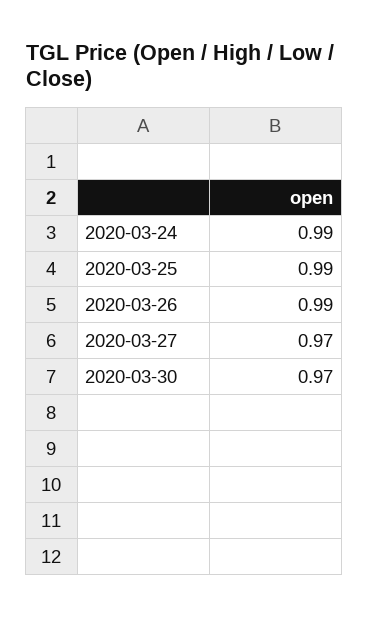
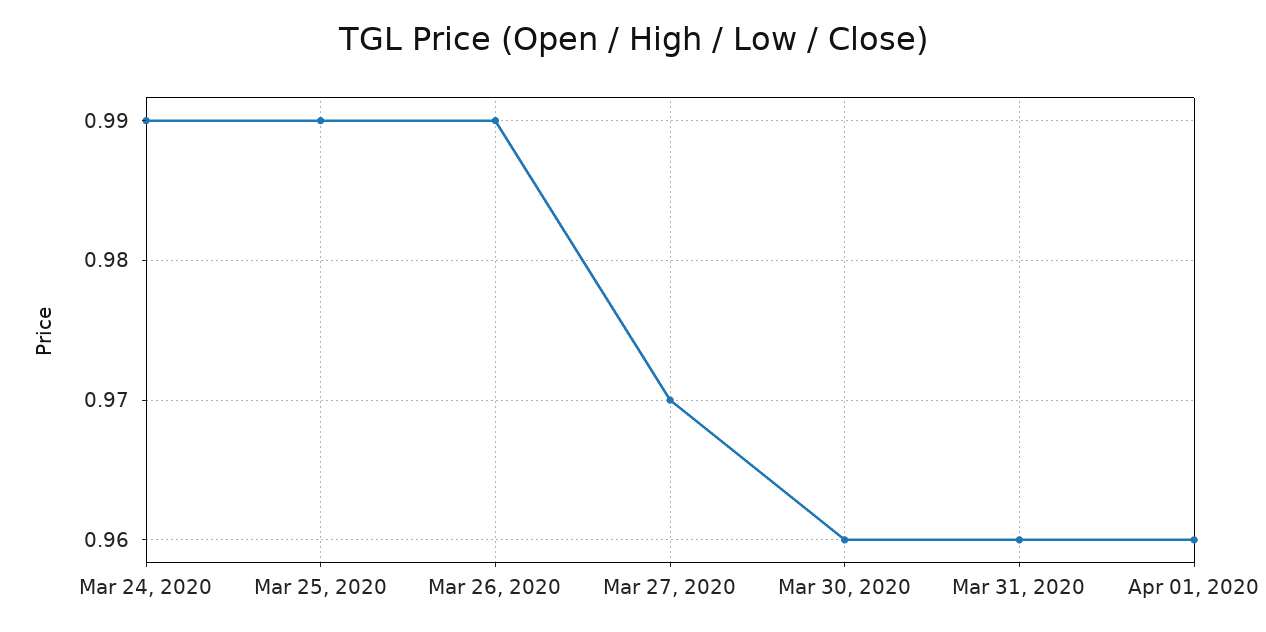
2020-03-30: 0.97 -> 0.96
Mar 31, 2020: none -> 0.96
Apr 01, 2020: none -> 0.96

